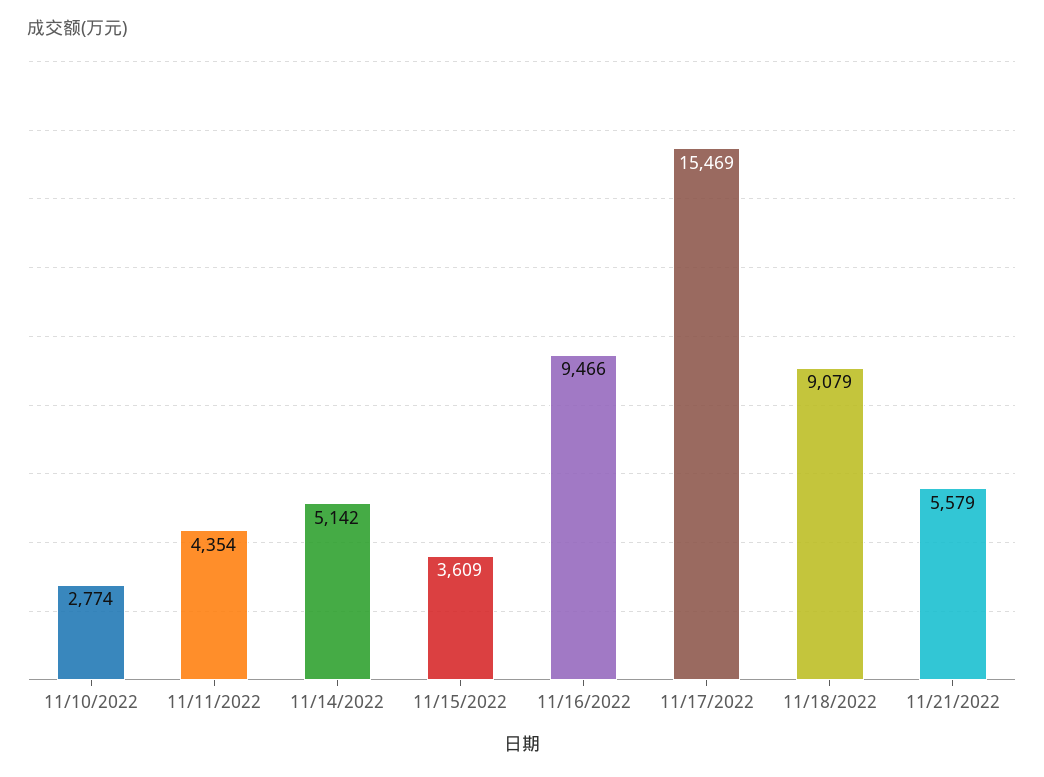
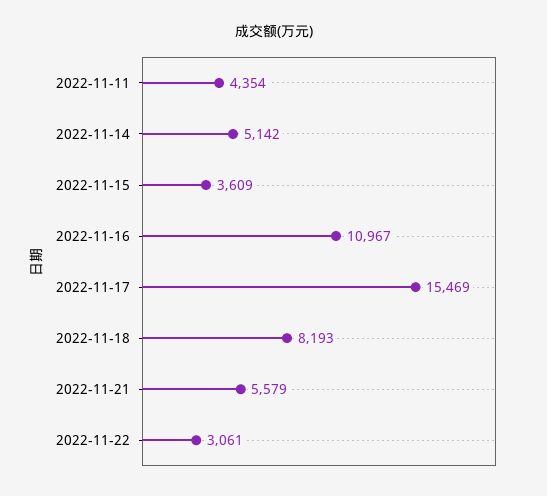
11/10/2022: 2774 -> none
11/16/2022: 9466 -> 10967
11/18/2022: 9079 -> 8193
2022-11-22: none -> 3061

